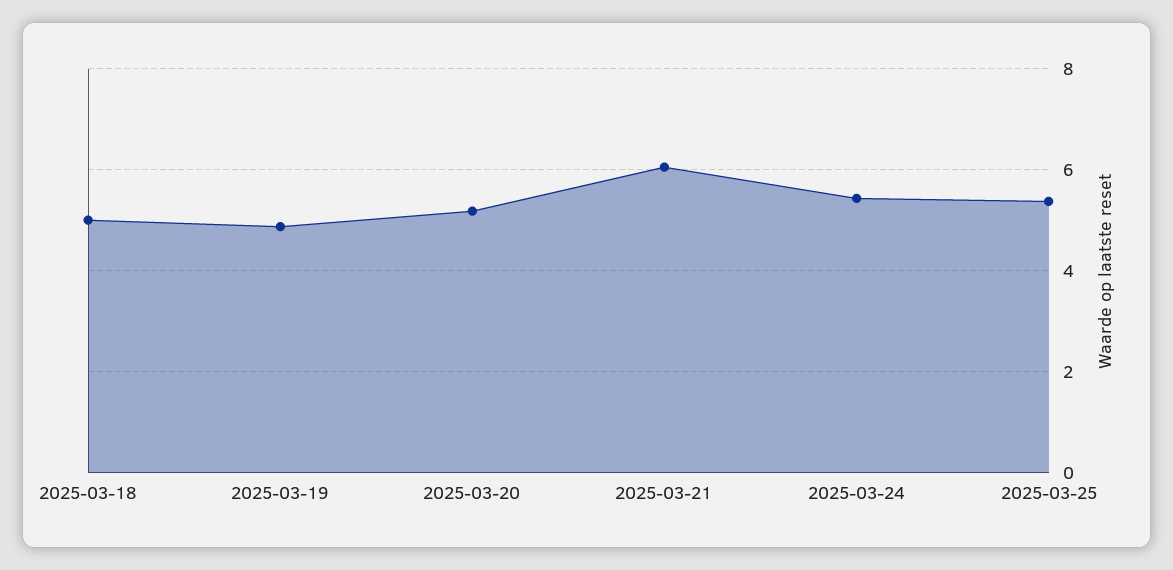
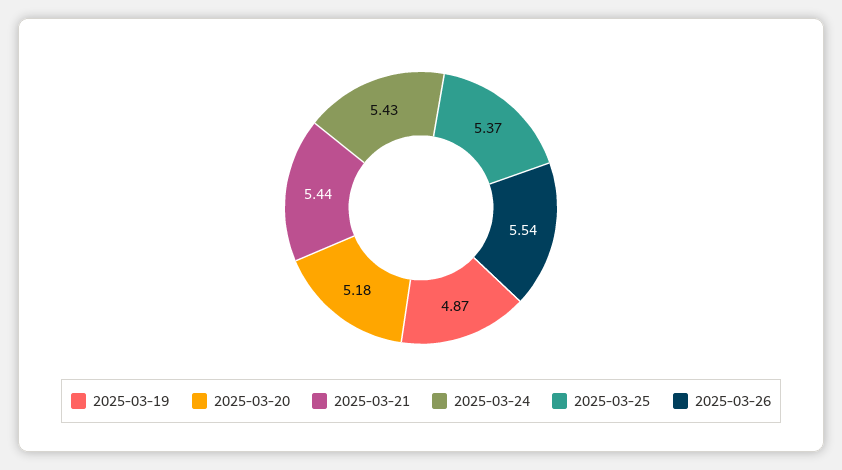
2025-03-18: 5 -> none
2025-03-21: 6 -> 5.44
2025-03-26: none -> 5.54

